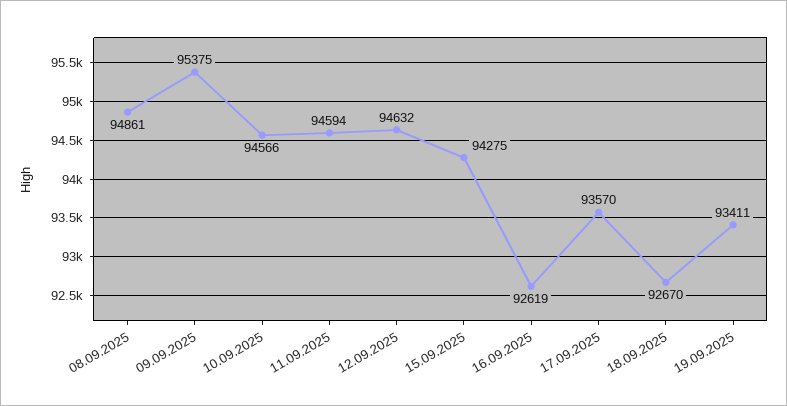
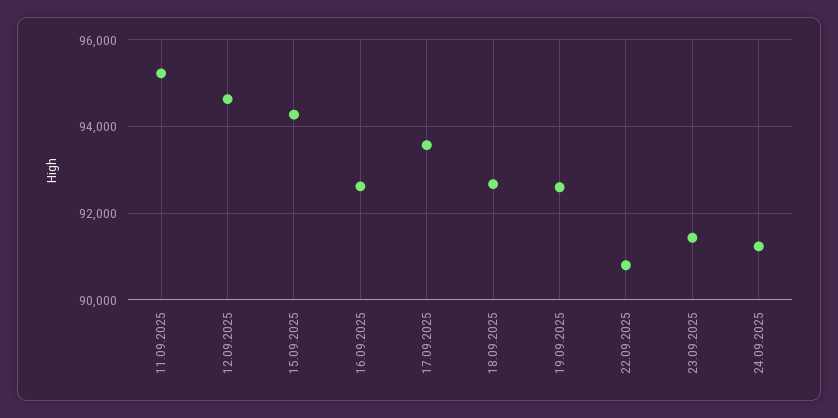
08.09.2025: 94861 -> none
09.09.2025: 95375 -> none
10.09.2025: 94566 -> none
11.09.2025: 94594 -> 95200
19.09.2025: 93411 -> 92600
22.09.2025: none -> 90800
23.09.2025: none -> 91400
24.09.2025: none -> 91200

